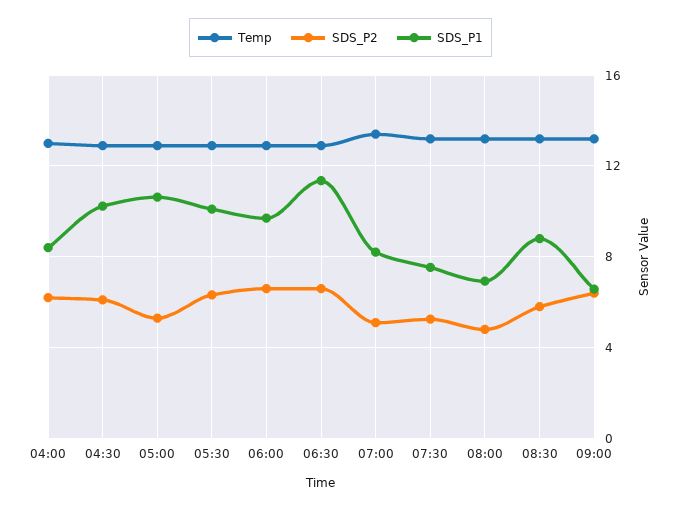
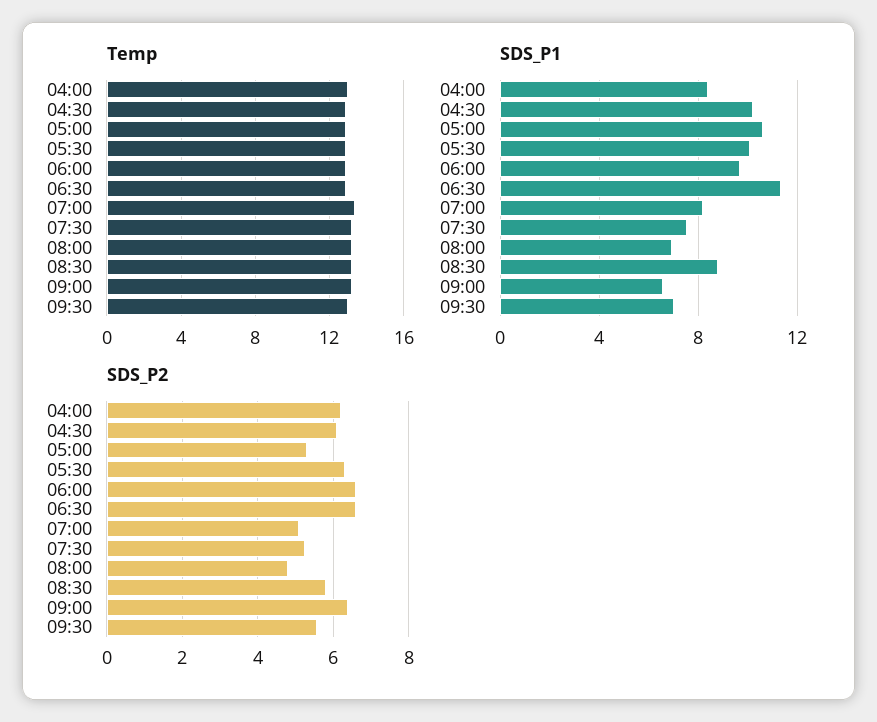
Temp, 09:30: none -> 13
SDS_P1, 09:30: none -> 7
SDS_P2, 09:30: none -> 5.6

